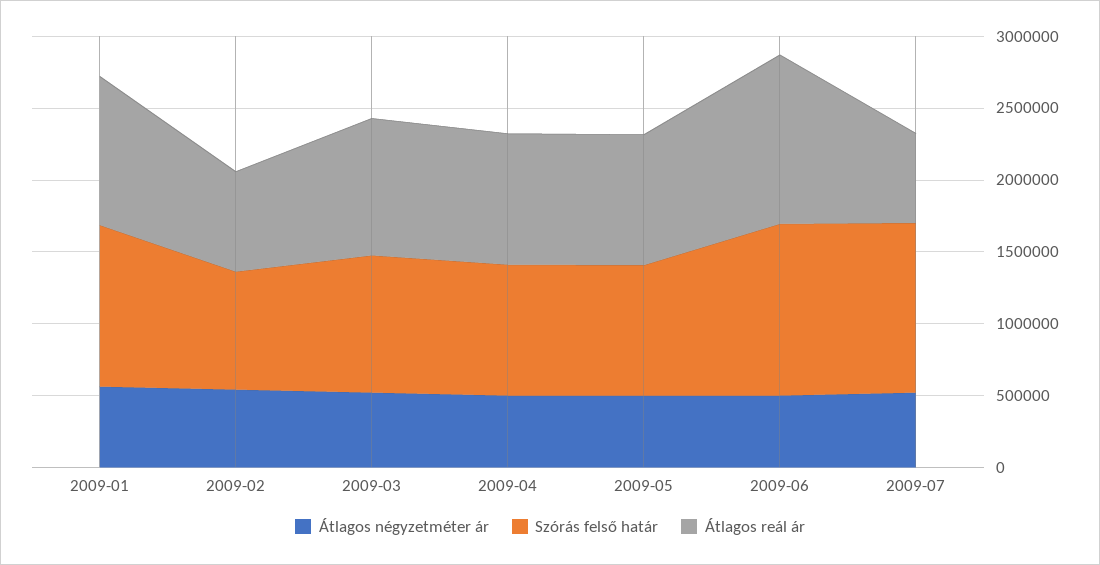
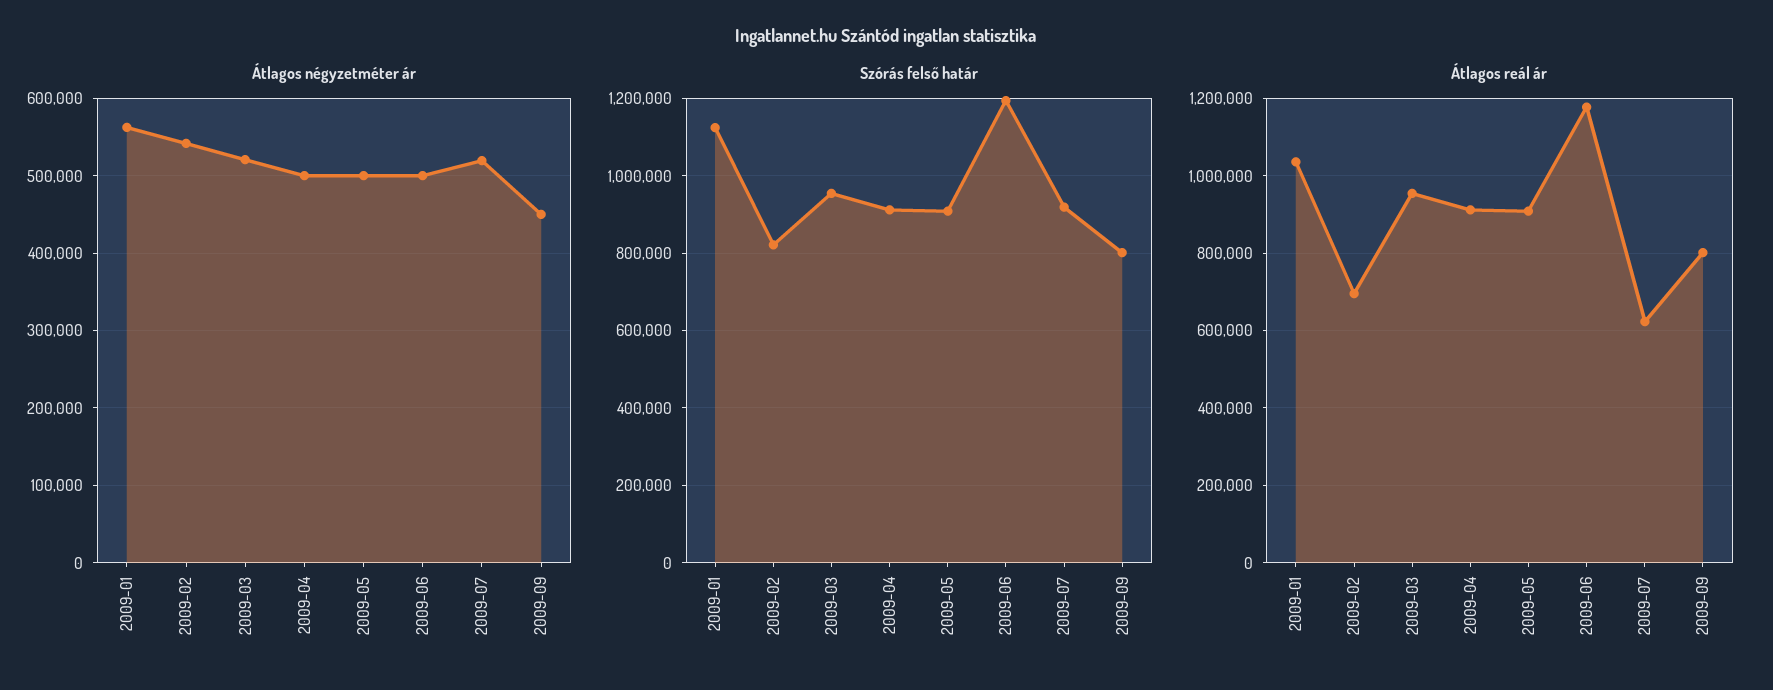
Szórás felső határ, 2009-07: 1200000 -> 920000
Átlagos négyzetméter ár, 2009-09: none -> 450000
Szórás felső határ, 2009-09: none -> 800000
Átlagos reál ár, 2009-09: none -> 800000

